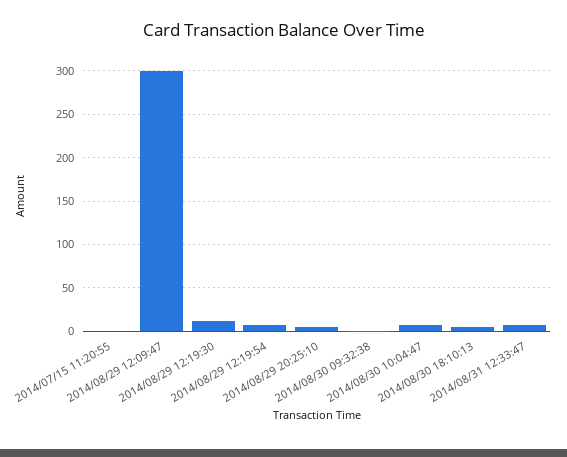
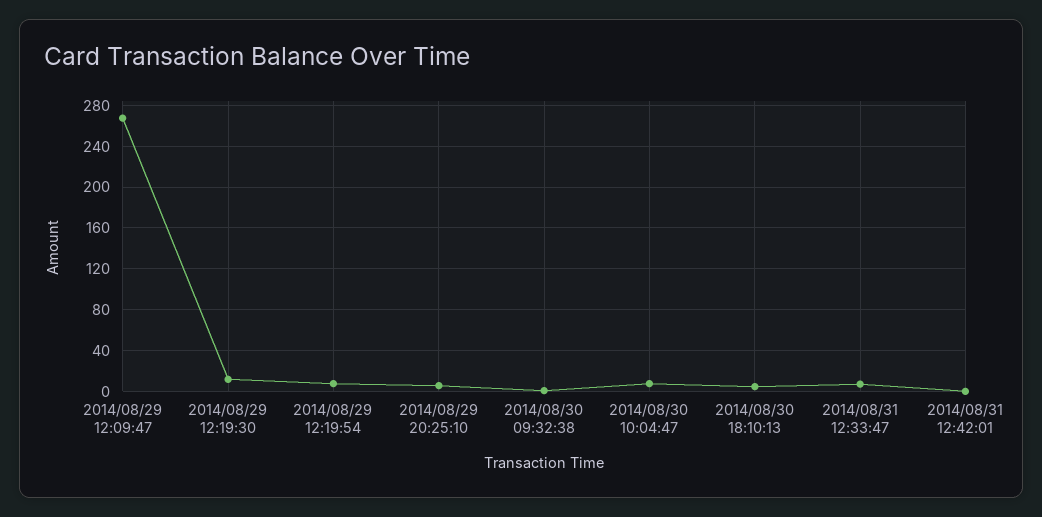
2014/07/15 11:20:55: 0 -> none
2014/08/29 12:09:47: 300 -> 270
2014/08/31 12:42:01: none -> 0

